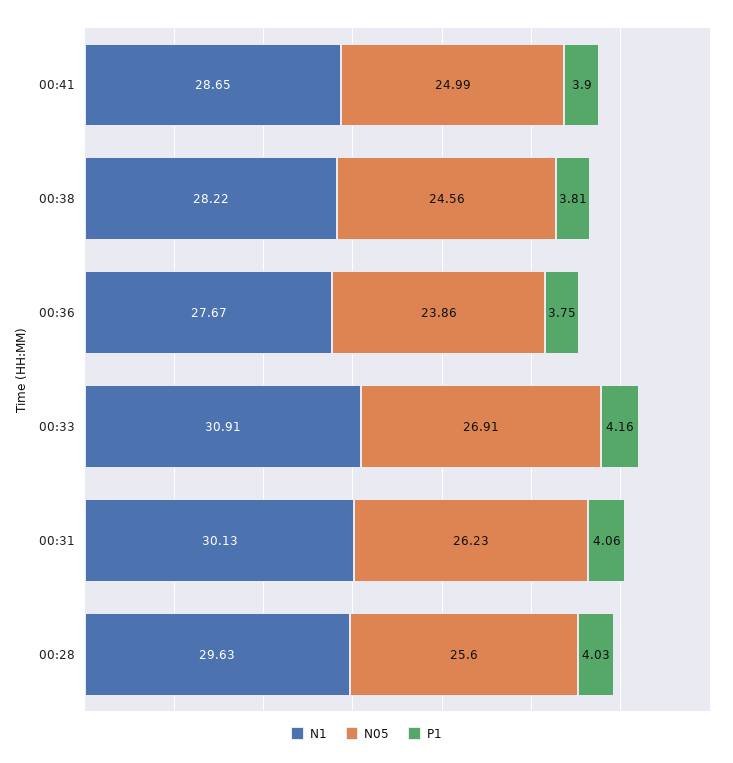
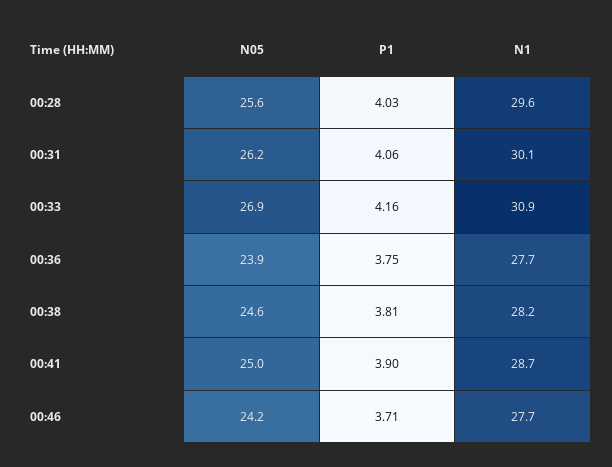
N05, 00:46: none -> 24.2
P1, 00:46: none -> 3.71
N1, 00:46: none -> 27.7

